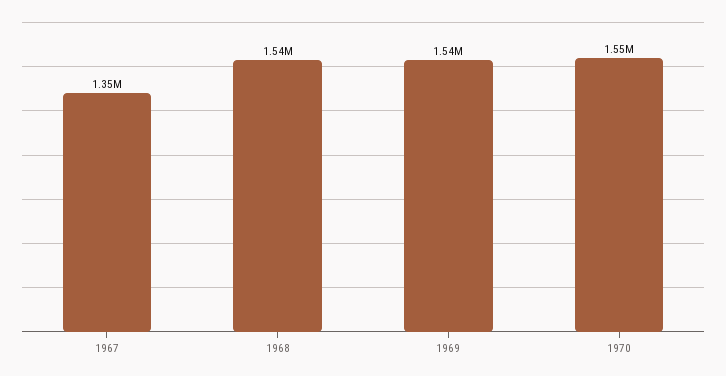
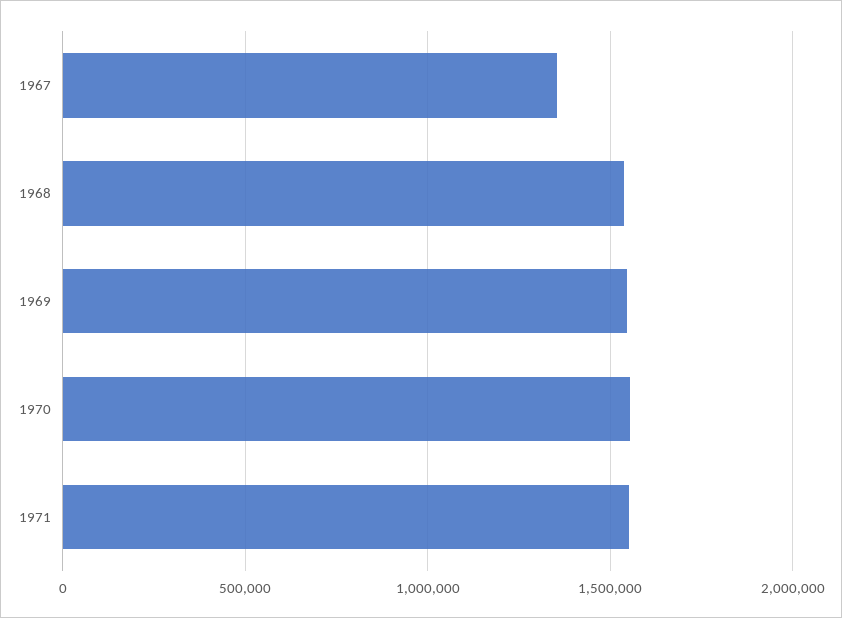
1971: none -> 1550000

